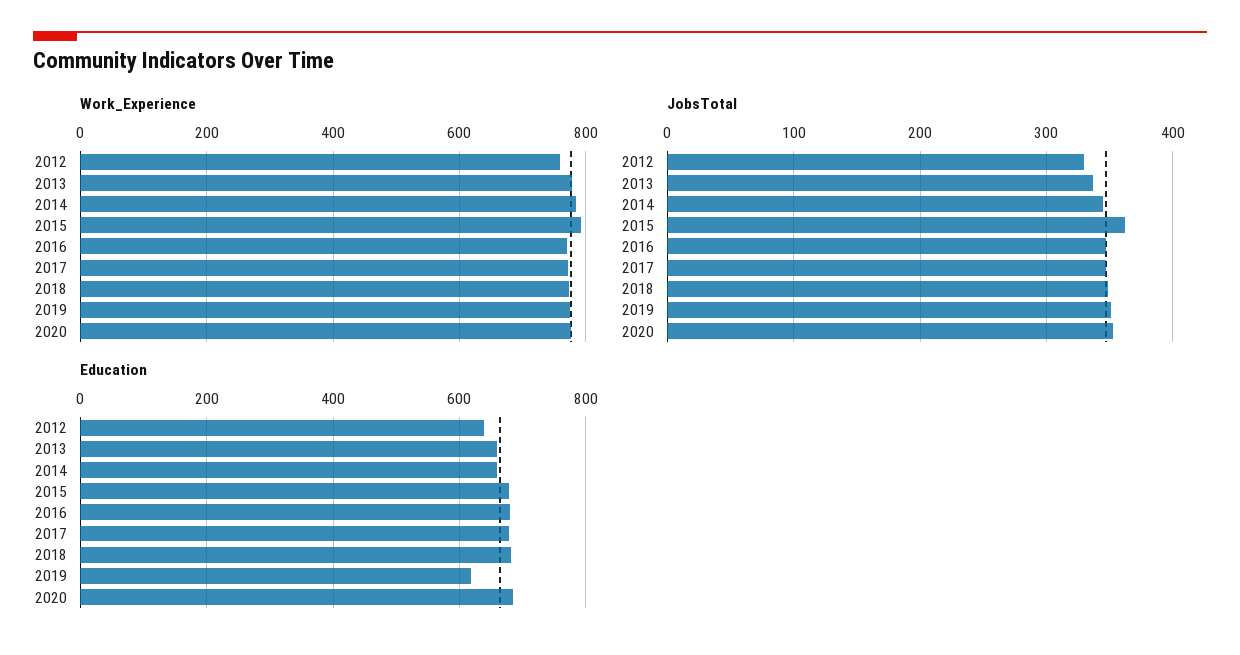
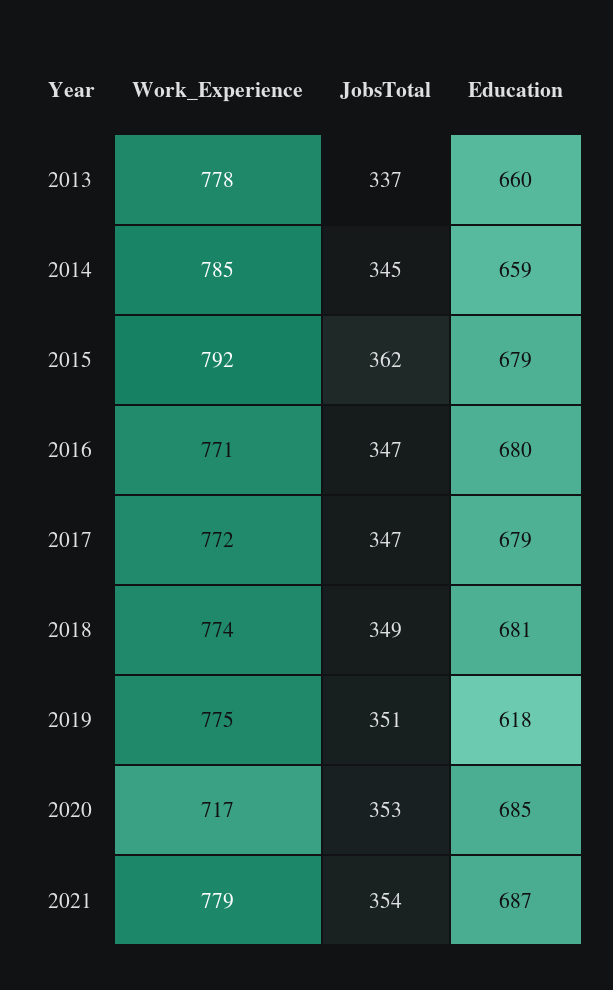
Work_Experience, 2012: 760 -> none
Work_Experience, 2020: 780 -> 717
JobsTotal, 2012: 330 -> none
Education, 2012: 640 -> none
Work_Experience, 2021: none -> 779
JobsTotal, 2021: none -> 354
Education, 2021: none -> 687

